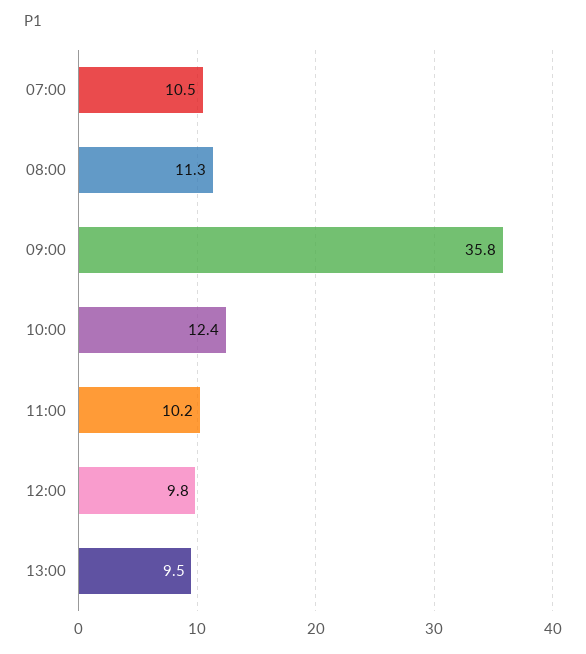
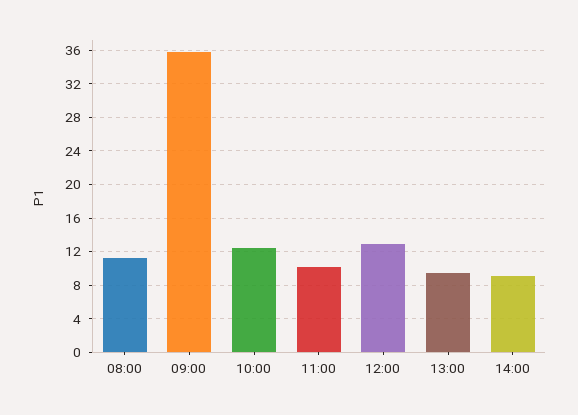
07:00: 10.5 -> none
12:00: 9.8 -> 13
14:00: none -> 9

